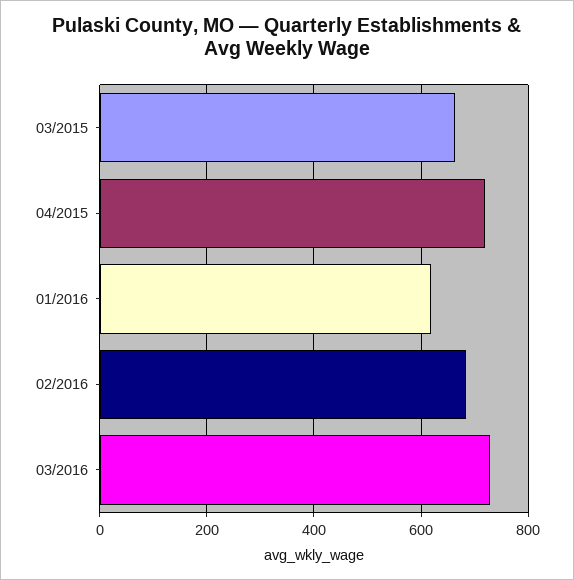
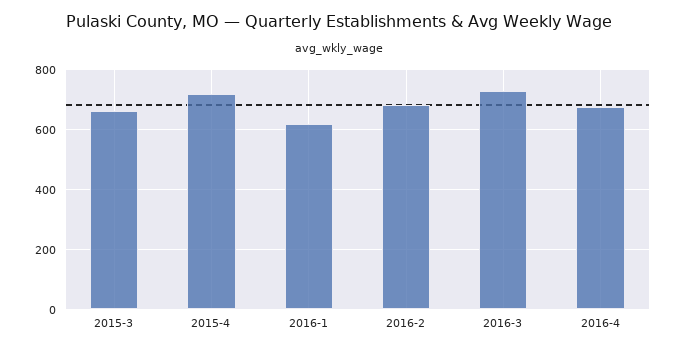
2016-4: none -> 675

